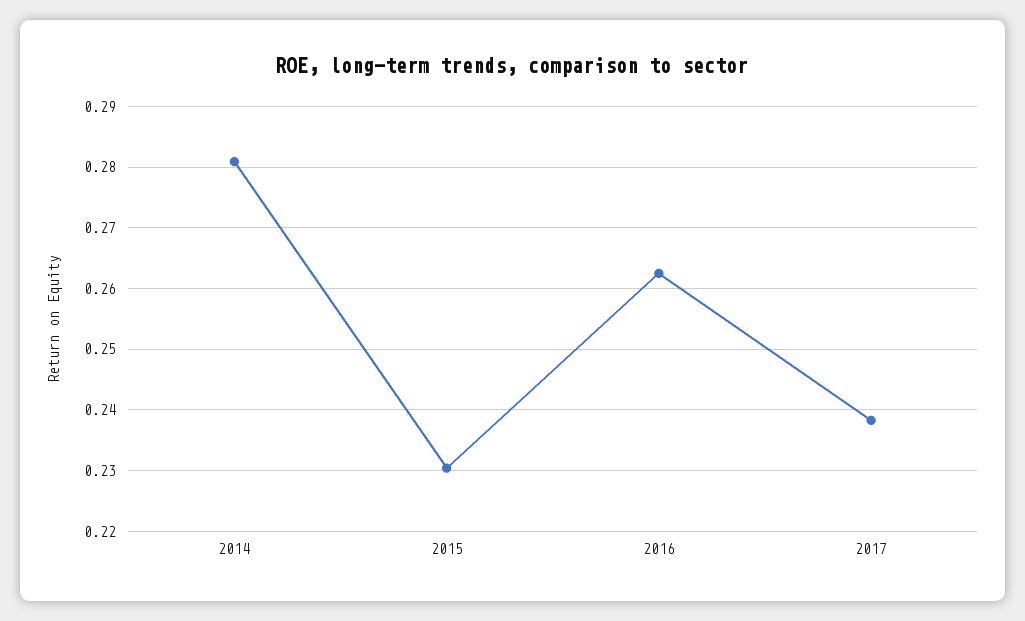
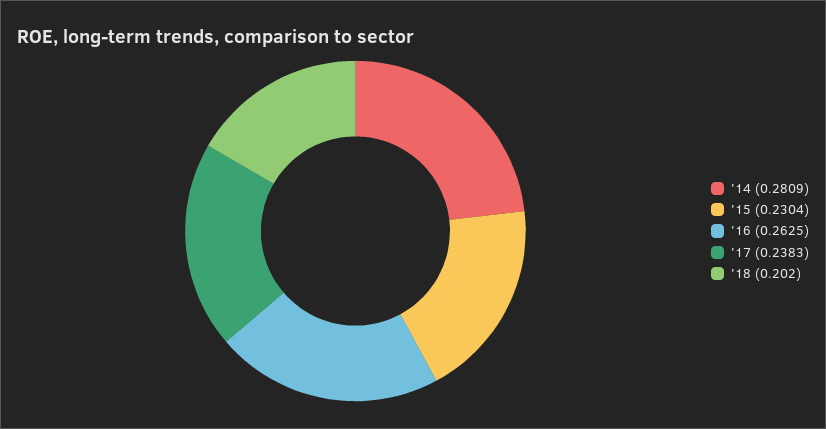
'18: none -> 0.202

